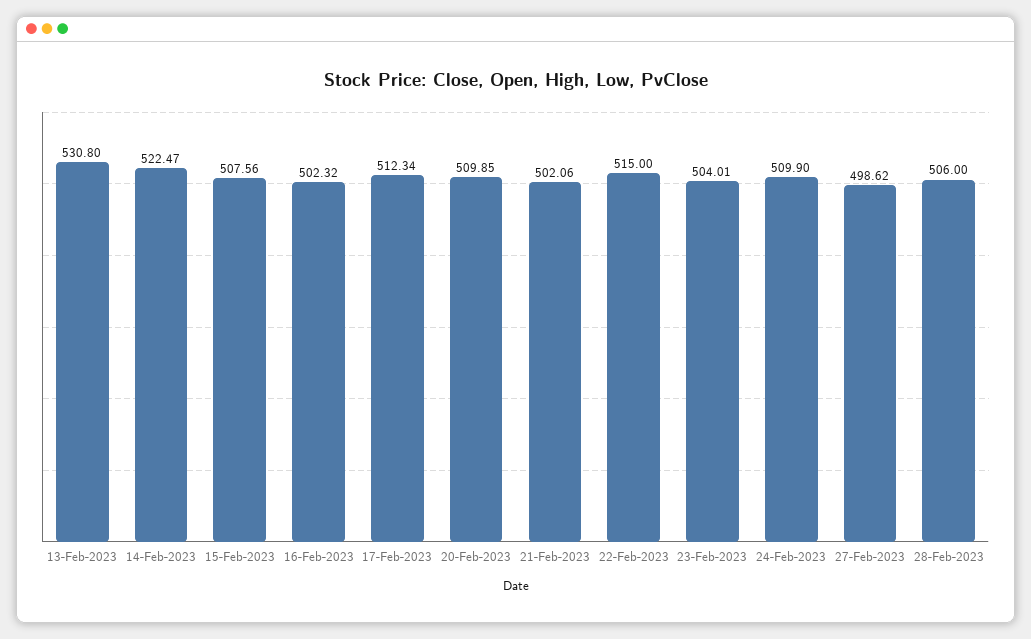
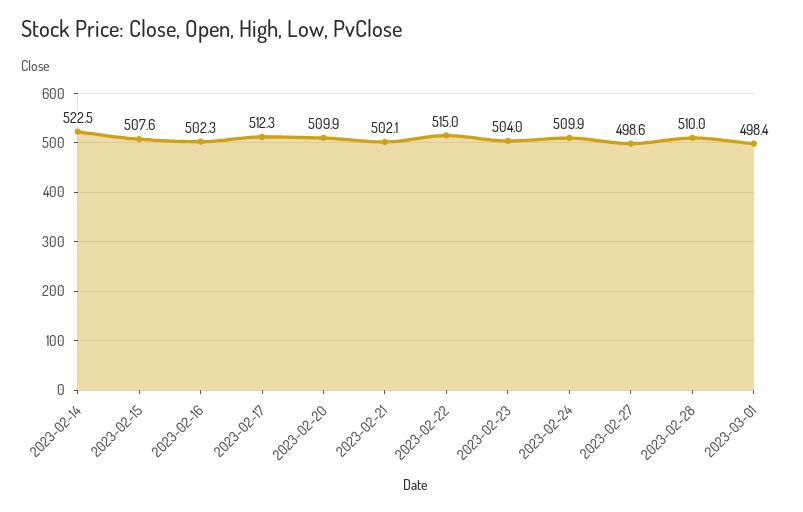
13-Feb-2023: 530.8 -> none
28-Feb-2023: 506 -> 510
2023-03-01: none -> 498.4

